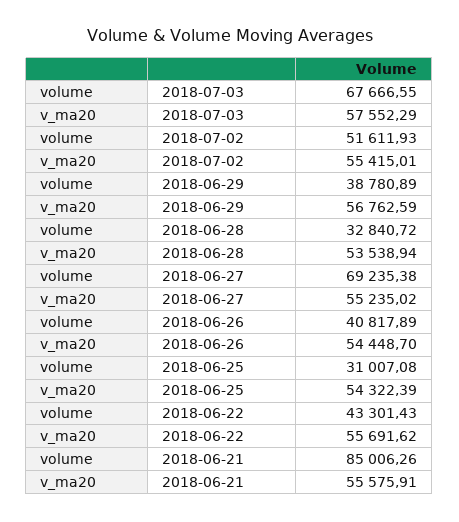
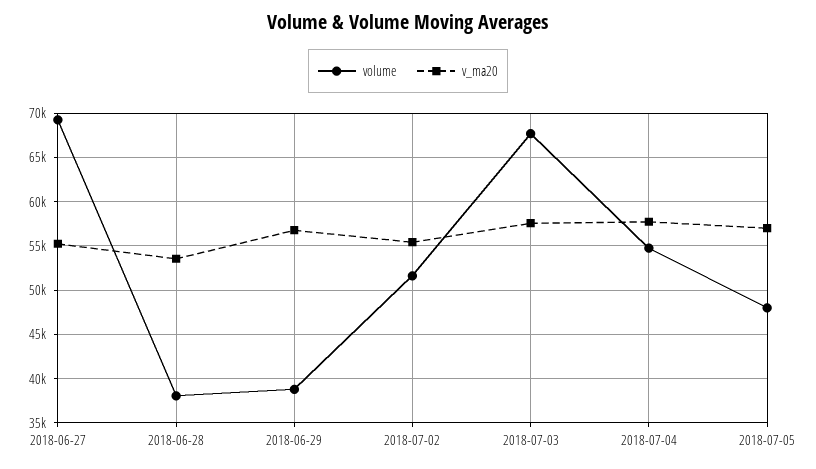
volume, 2018-06-28: 32840.72 -> 38000
volume, 2018-06-26: 40817.89 -> none
v_ma20, 2018-06-26: 54448.7 -> none
volume, 2018-06-25: 31007.08 -> none
v_ma20, 2018-06-25: 54322.39 -> none
volume, 2018-06-22: 43301.43 -> none
v_ma20, 2018-06-22: 55691.62 -> none
volume, 2018-06-21: 85006.26 -> none
v_ma20, 2018-06-21: 55575.91 -> none
volume, 2018-07-04: none -> 55000
v_ma20, 2018-07-04: none -> 58000
volume, 2018-07-05: none -> 48000
v_ma20, 2018-07-05: none -> 57000

